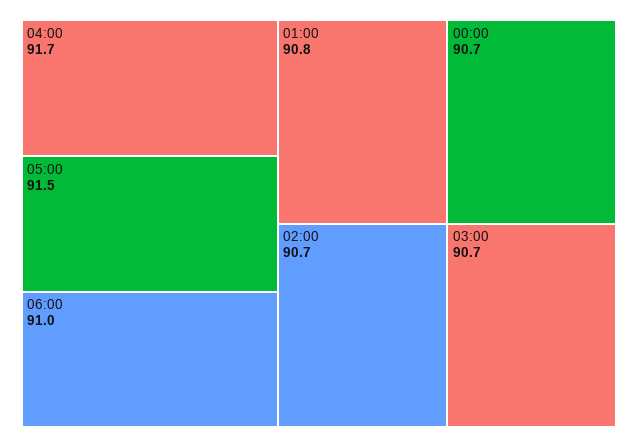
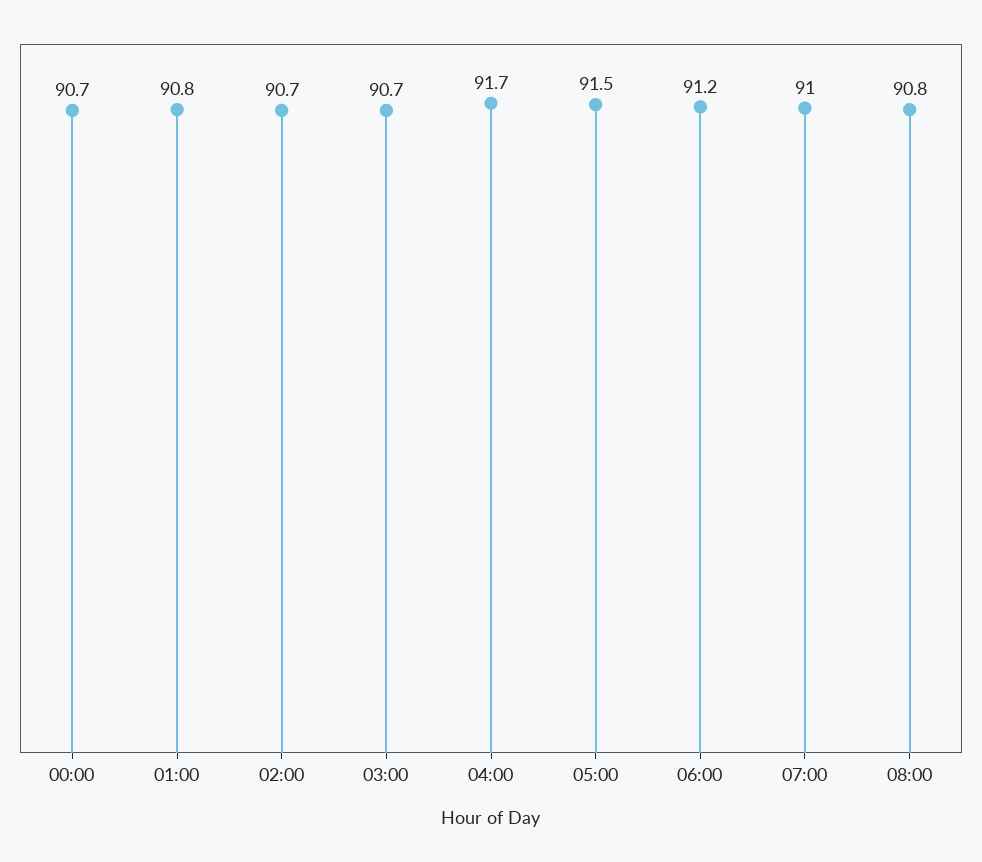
06:00: 91 -> 91.2
07:00: none -> 91
08:00: none -> 90.8

